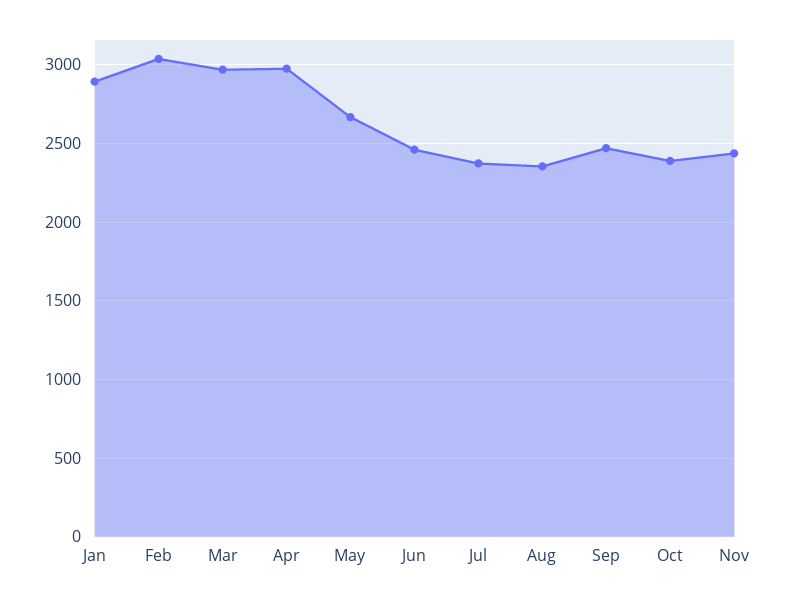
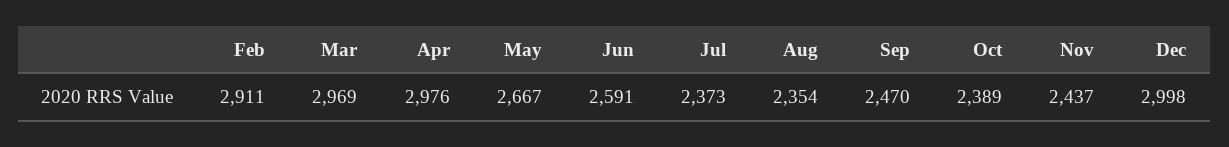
Jan: 2900 -> none
Feb: 3050 -> 2911
Jun: 2450 -> 2591
Dec: none -> 2998

